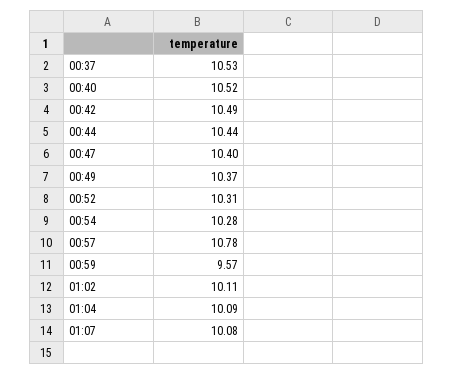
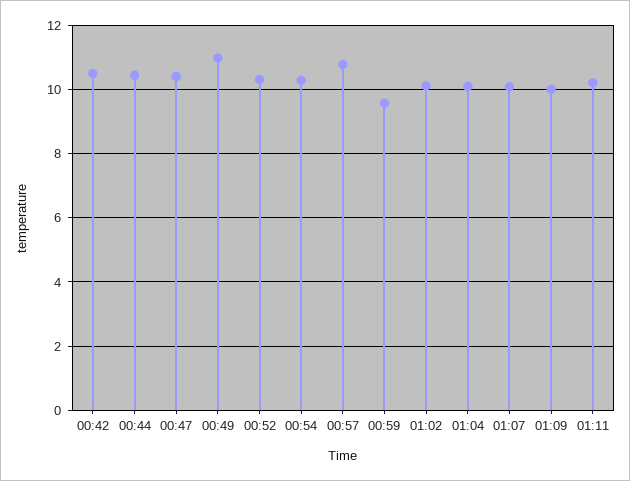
00:37: 10.53 -> none
00:40: 10.52 -> none
00:49: 10.37 -> 11
01:09: none -> 10
01:11: none -> 10.2

